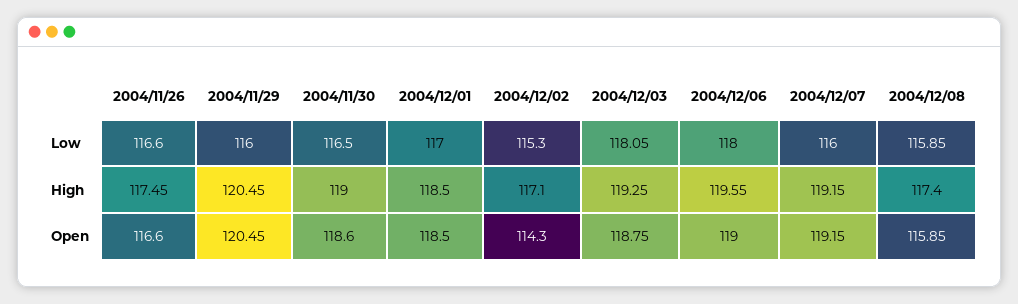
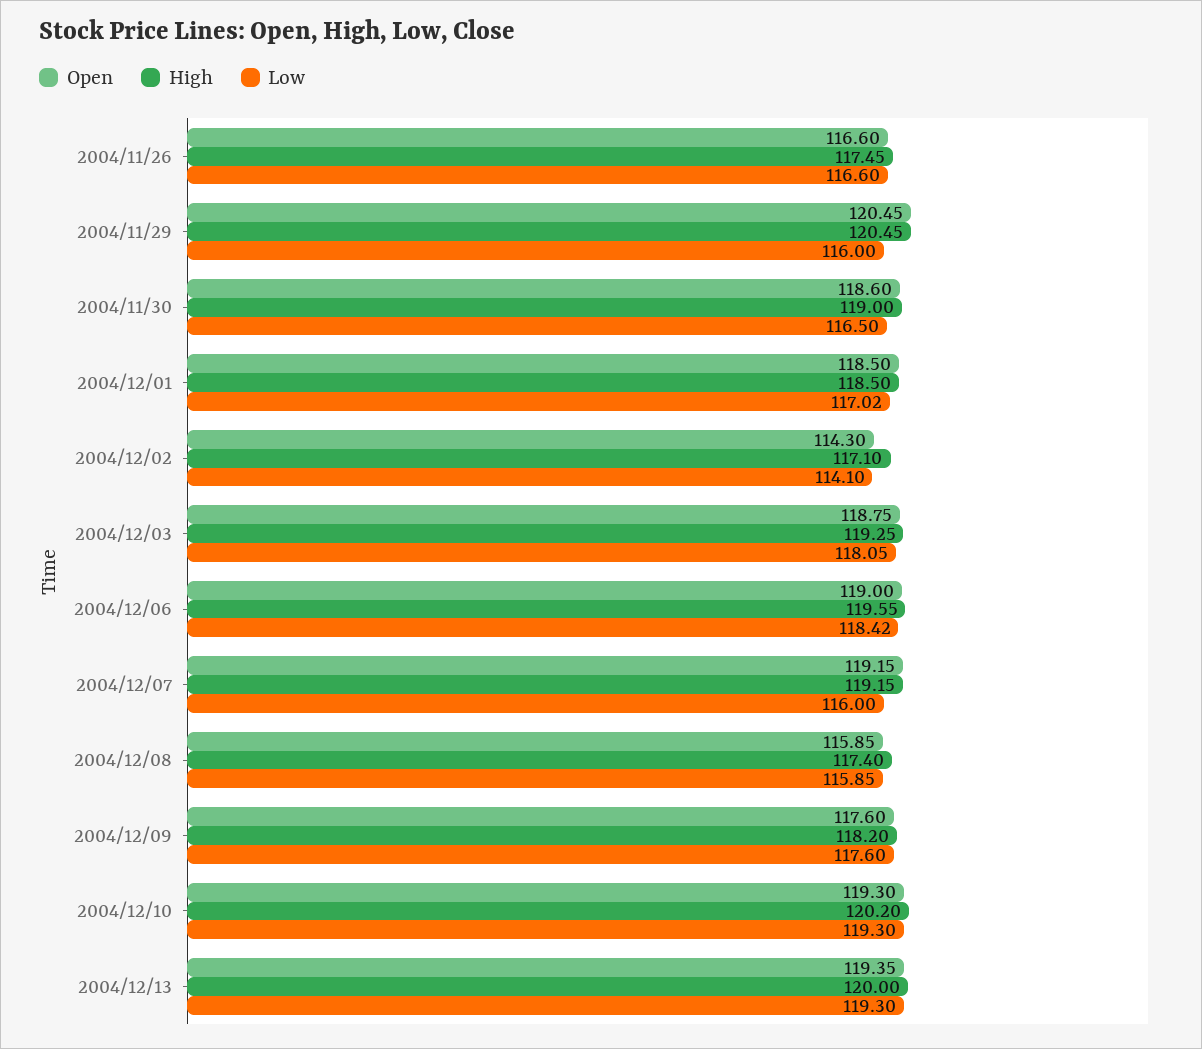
Low, 2004/12/01: 117 -> 117.02
Low, 2004/12/02: 115.3 -> 114.1
Low, 2004/12/06: 118 -> 118.42
Open, 2004/12/09: none -> 117.6
High, 2004/12/09: none -> 118.2
Low, 2004/12/09: none -> 117.6
Open, 2004/12/10: none -> 119.3
High, 2004/12/10: none -> 120.2
Low, 2004/12/10: none -> 119.3
Open, 2004/12/13: none -> 119.35
High, 2004/12/13: none -> 120
Low, 2004/12/13: none -> 119.3

